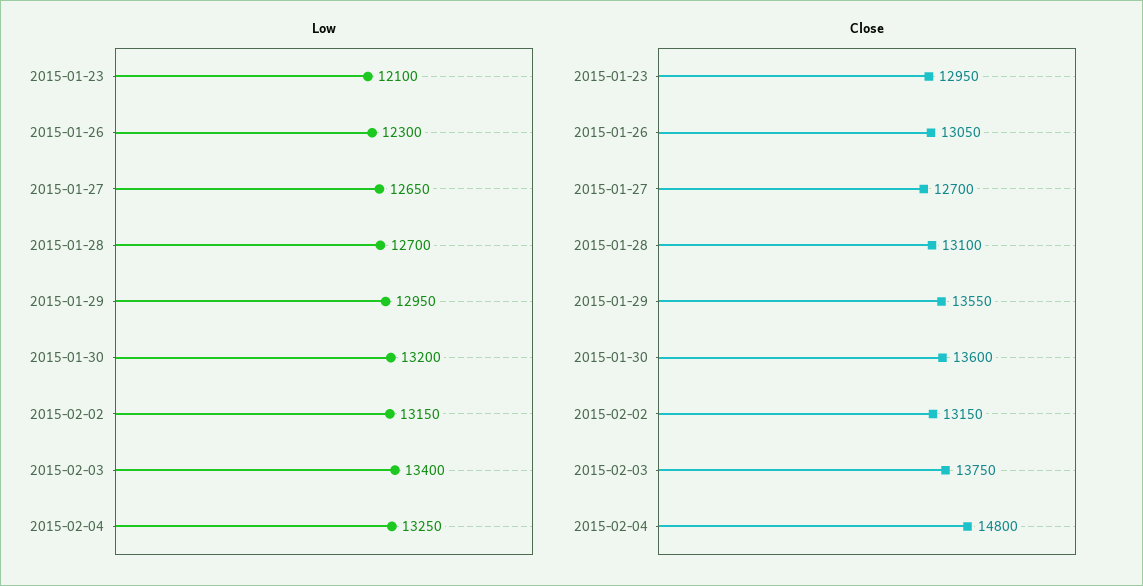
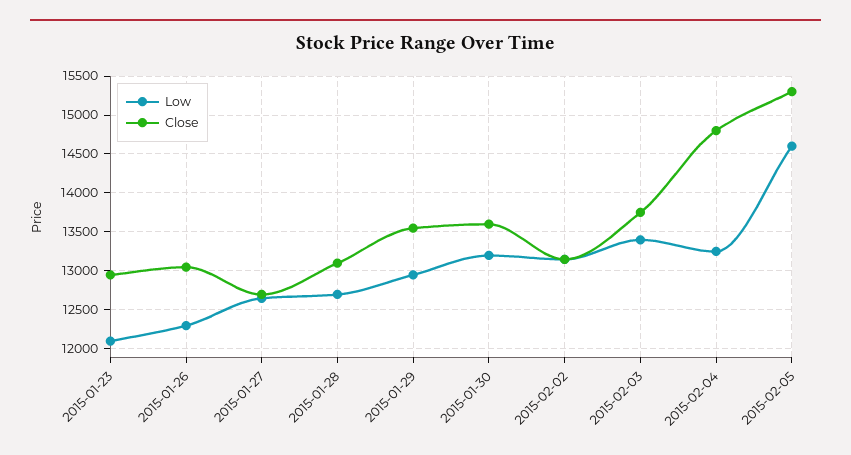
Low, 2015-02-05: none -> 14600
Close, 2015-02-05: none -> 15300

